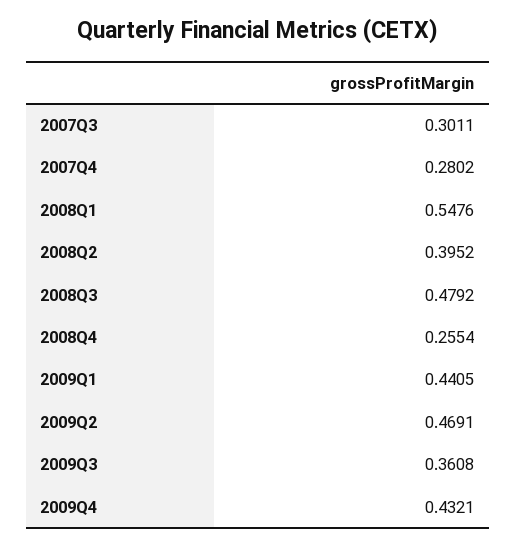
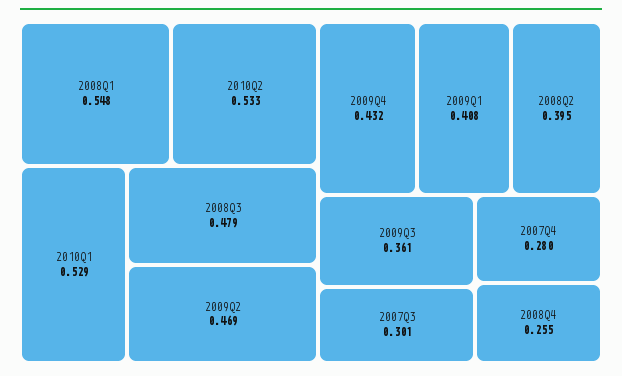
2009Q1: 0.4405 -> 0.408
2010Q2: none -> 0.533
2010Q1: none -> 0.529

